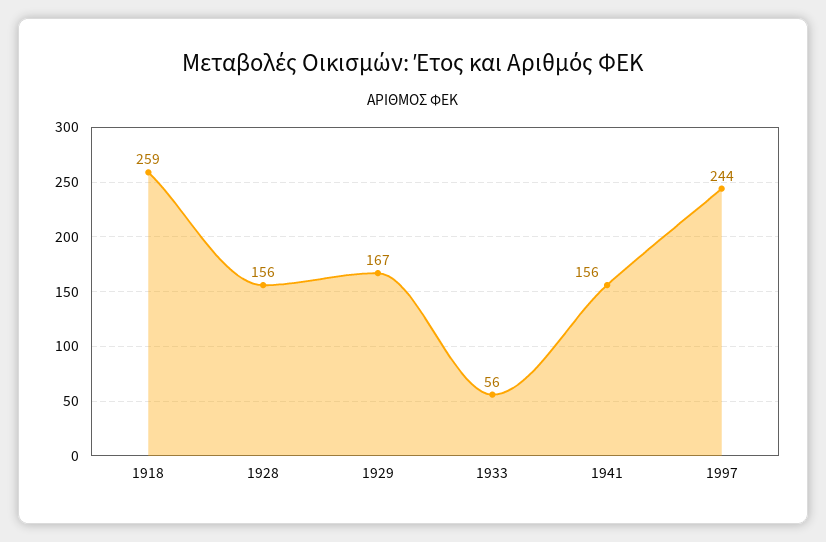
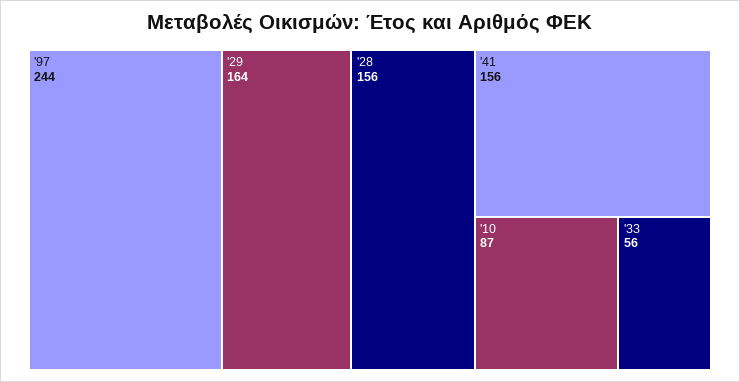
1918: 259 -> none
1929: 167 -> 164
'10: none -> 87

